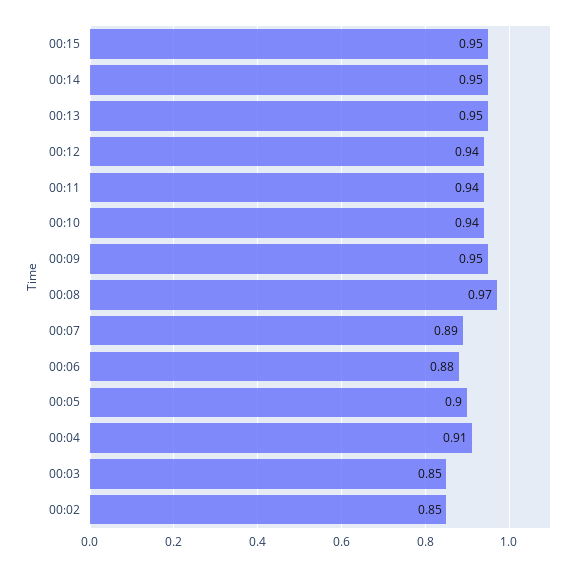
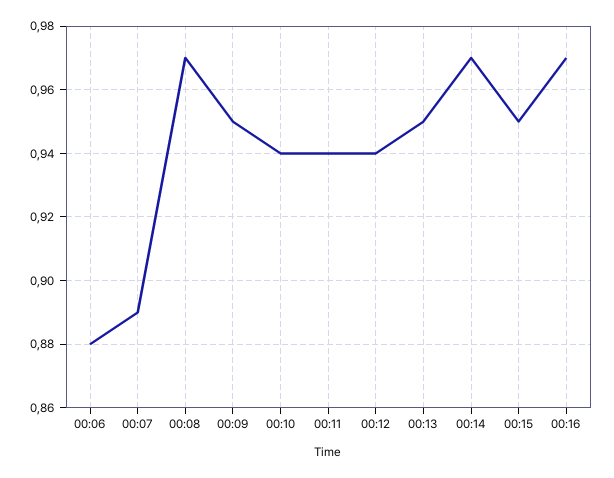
00:14: 0.95 -> 0.97
00:05: 0.9 -> none
00:04: 0.91 -> none
00:03: 0.85 -> none
00:02: 0.85 -> none
00:16: none -> 0.97

